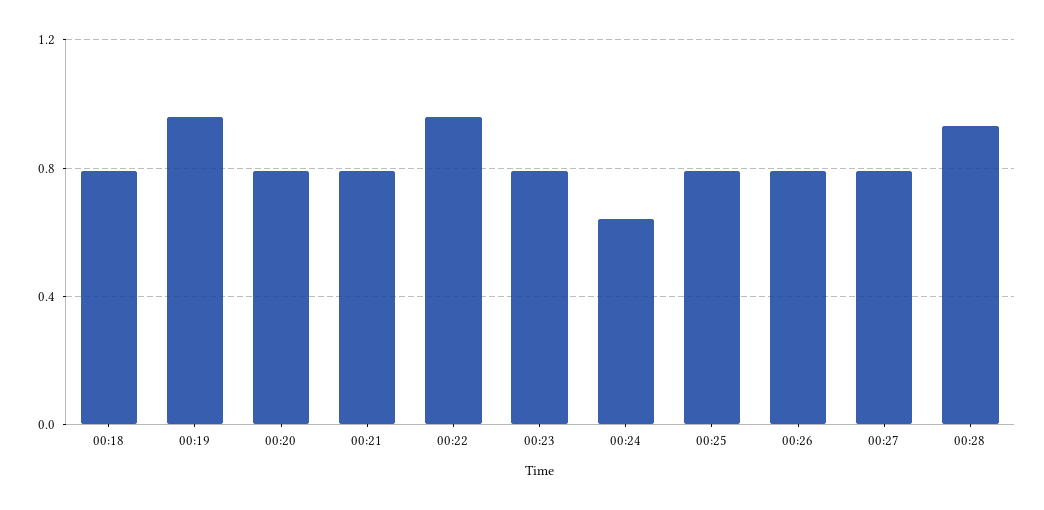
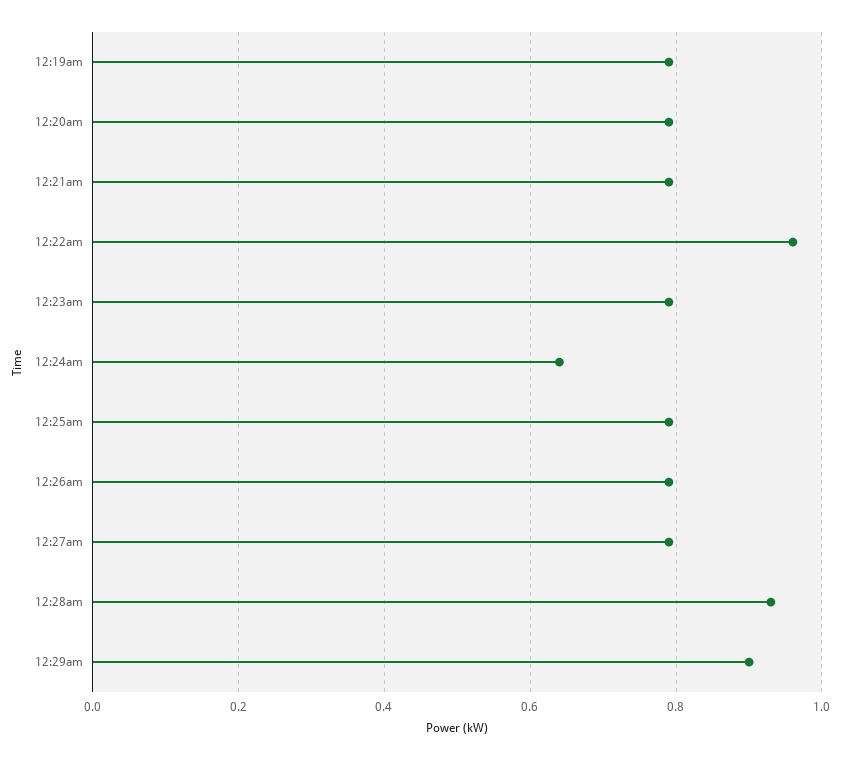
00:18: 0.8 -> none
00:19: 0.95 -> 0.8
12:29am: none -> 0.9

